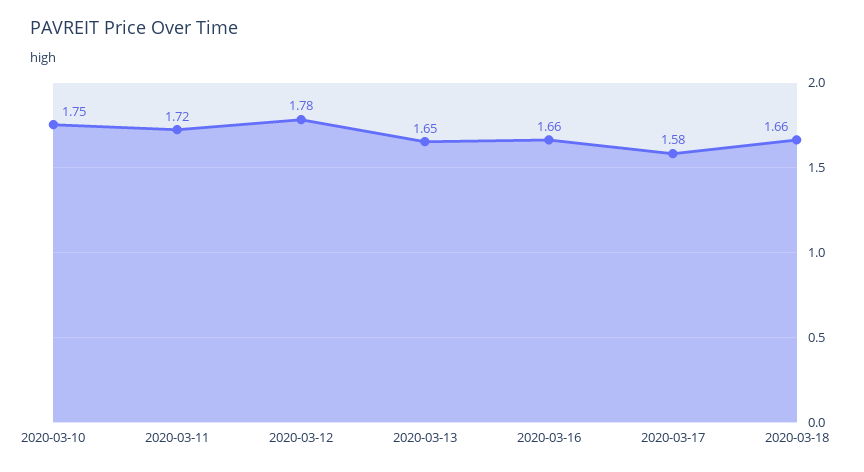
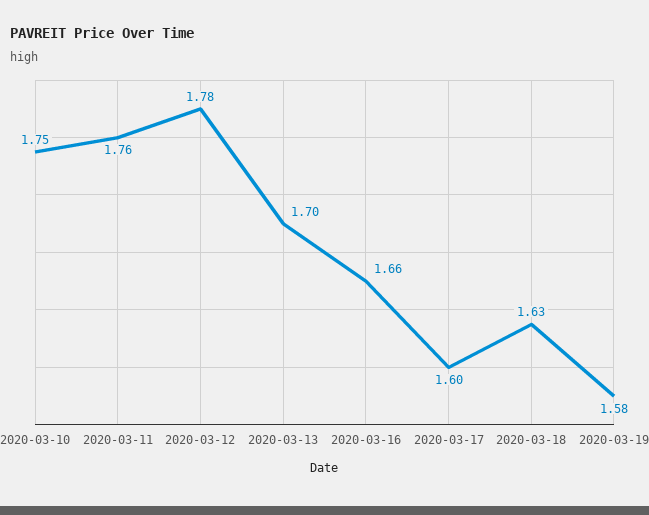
2020-03-11: 1.72 -> 1.76
2020-03-13: 1.65 -> 1.7
2020-03-17: 1.58 -> 1.6
2020-03-18: 1.66 -> 1.63
2020-03-19: none -> 1.58

